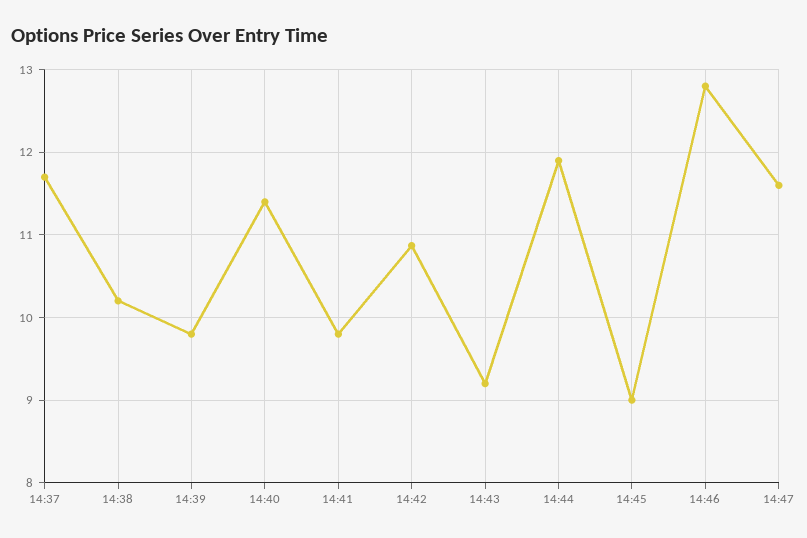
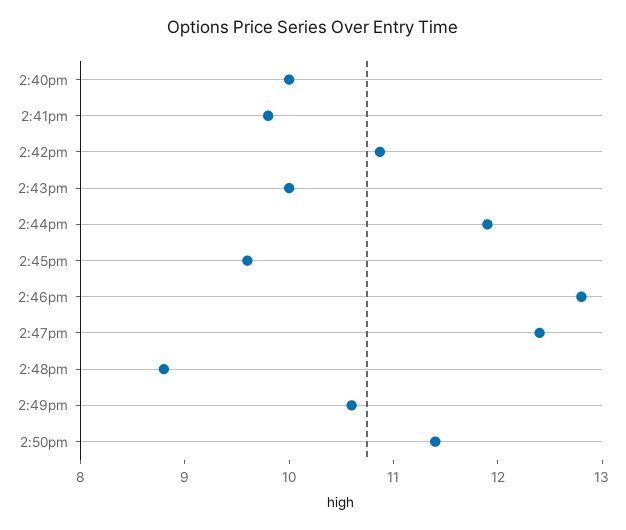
14:37: 11.7 -> none
14:38: 10.2 -> none
14:39: 9.8 -> none
14:40: 11.4 -> 10
14:43: 9.2 -> 10
14:45: 9 -> 9.6
14:47: 11.6 -> 12.4
2:48pm: none -> 8.8
2:49pm: none -> 10.6
2:50pm: none -> 11.4

